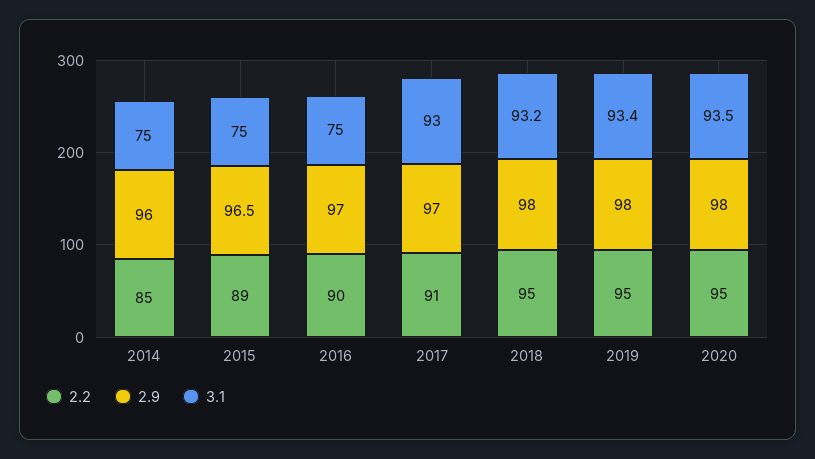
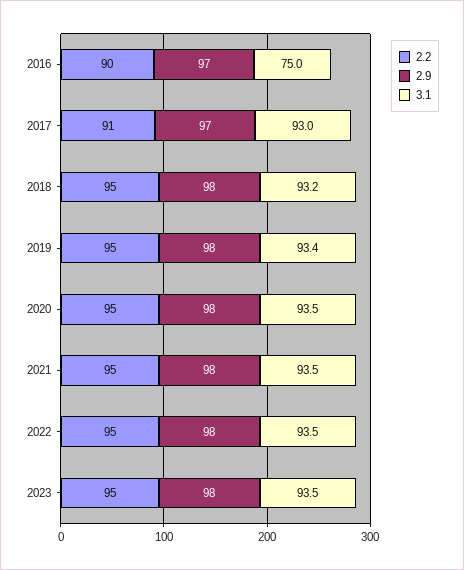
2.2, 2014: 85 -> none
2.9, 2014: 96 -> none
3.1, 2014: 75 -> none
2.2, 2015: 89 -> none
2.9, 2015: 96.5 -> none
3.1, 2015: 75 -> none
2.2, 2021: none -> 95
2.9, 2021: none -> 98
3.1, 2021: none -> 93.5
2.2, 2022: none -> 95
2.9, 2022: none -> 98
3.1, 2022: none -> 93.5
2.2, 2023: none -> 95
2.9, 2023: none -> 98
3.1, 2023: none -> 93.5

